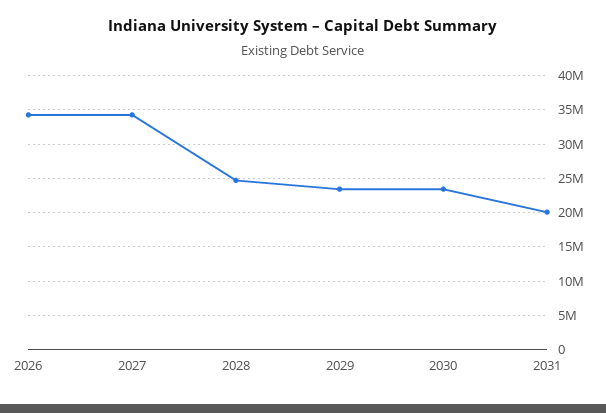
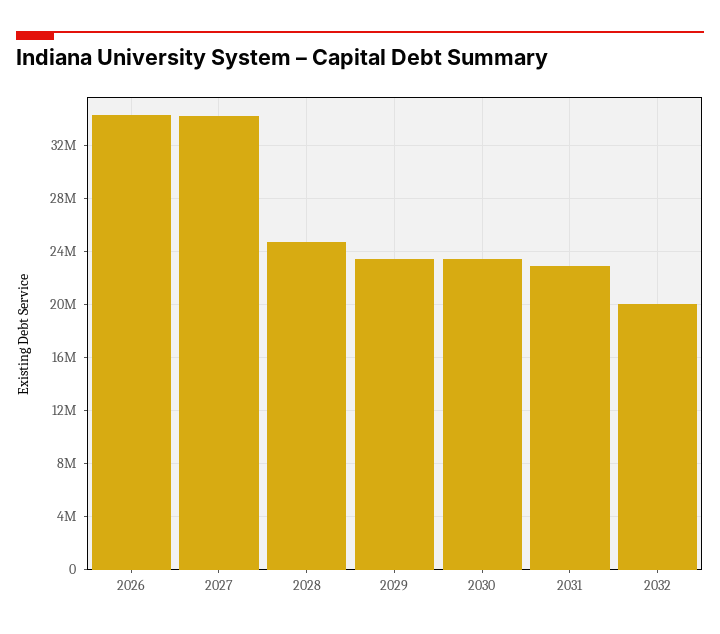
2031: 20000000 -> 23000000
2032: none -> 20000000

